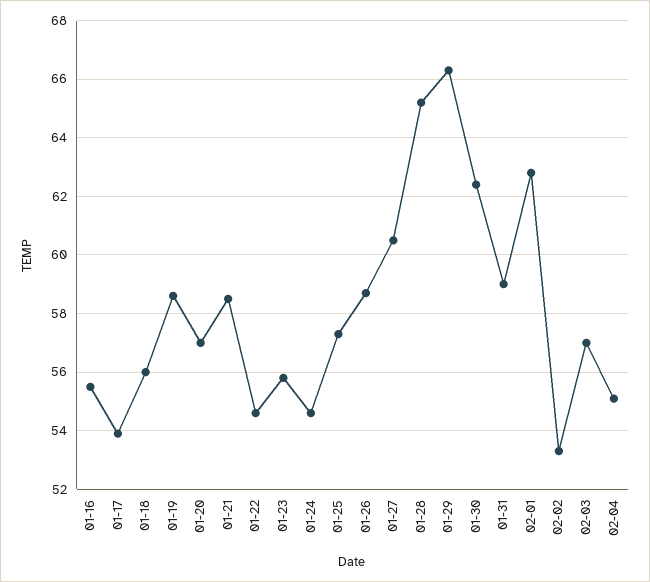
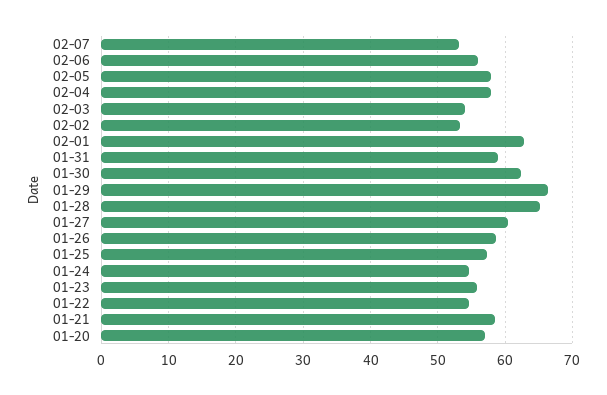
01-16: 55.5 -> none
01-17: 54 -> none
01-18: 56 -> none
01-19: 58.5 -> none
02-03: 57 -> 54
02-04: 55 -> 58
02-07: none -> 53
02-06: none -> 56
02-05: none -> 58

